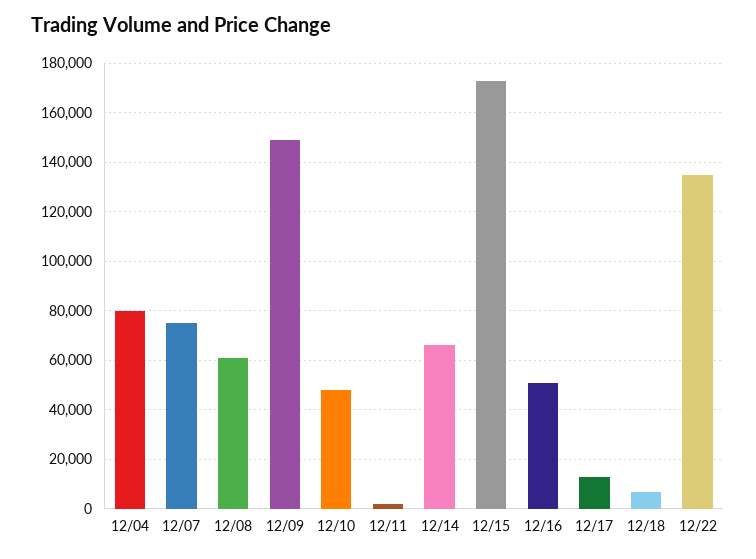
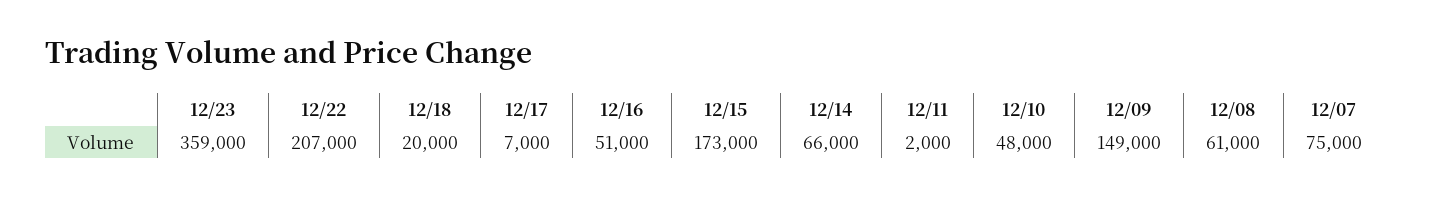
12/04: 80000 -> none
12/17: 12500 -> 7000
12/18: 7500 -> 20000
12/22: 135000 -> 207000
12/23: none -> 359000

